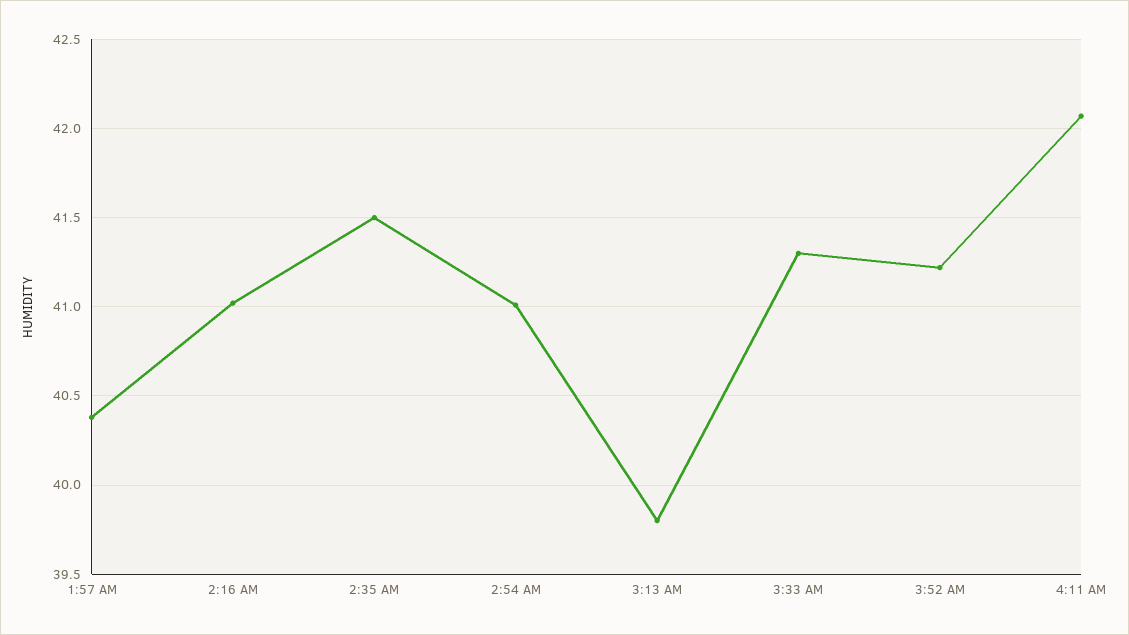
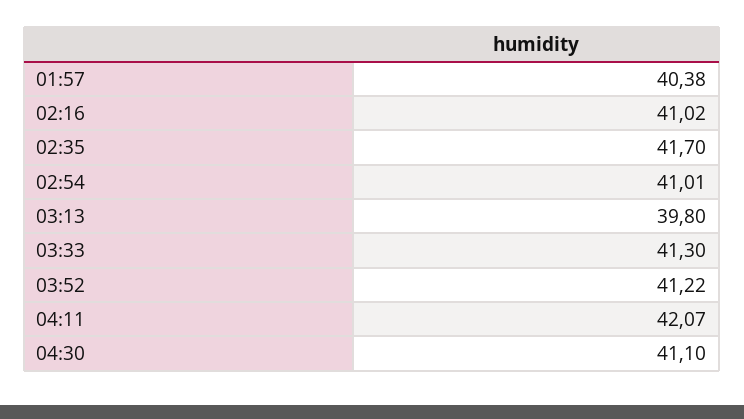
2:35 AM: 41.5 -> 41.7
04:30: none -> 41.1

